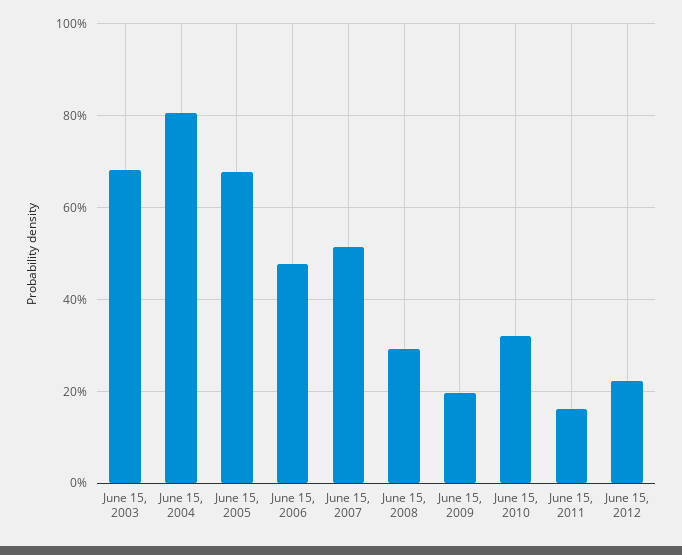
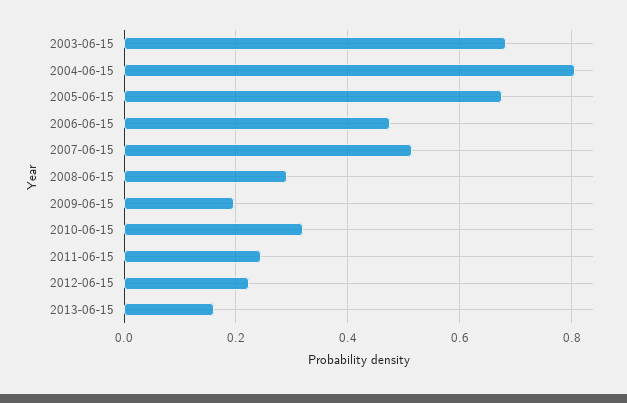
June 15, 2011: 0.16 -> 0.24
2013-06-15: none -> 0.16

